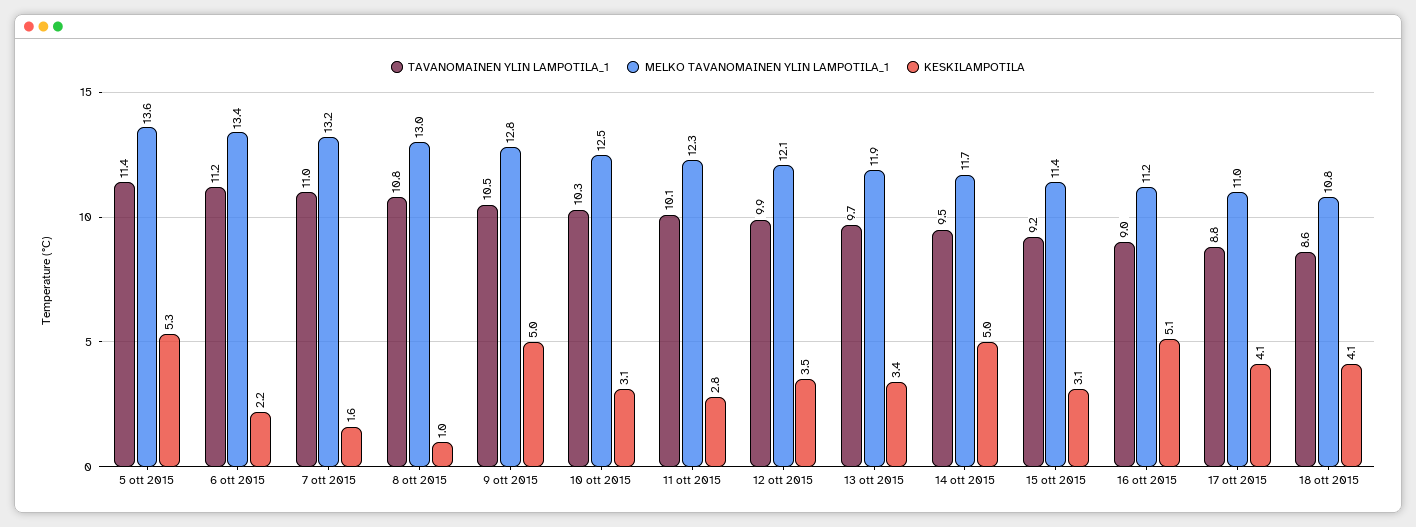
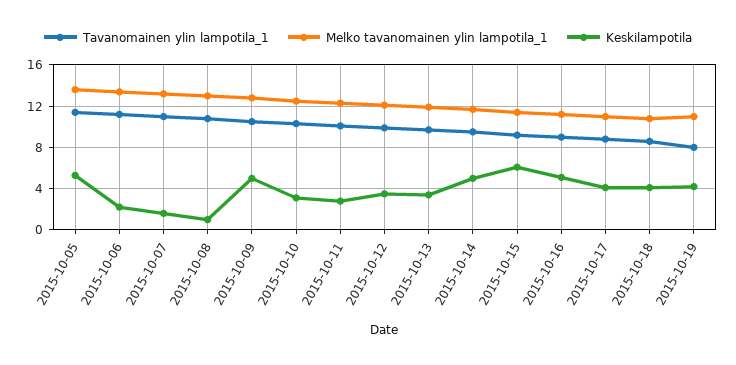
KESKILAMPOTILA, 15 ott 2015: 3.1 -> 6
TAVANOMAINEN YLIN LAMPOTILA_1, 2015-10-19: none -> 8
MELKO TAVANOMAINEN YLIN LAMPOTILA_1, 2015-10-19: none -> 11
KESKILAMPOTILA, 2015-10-19: none -> 4

